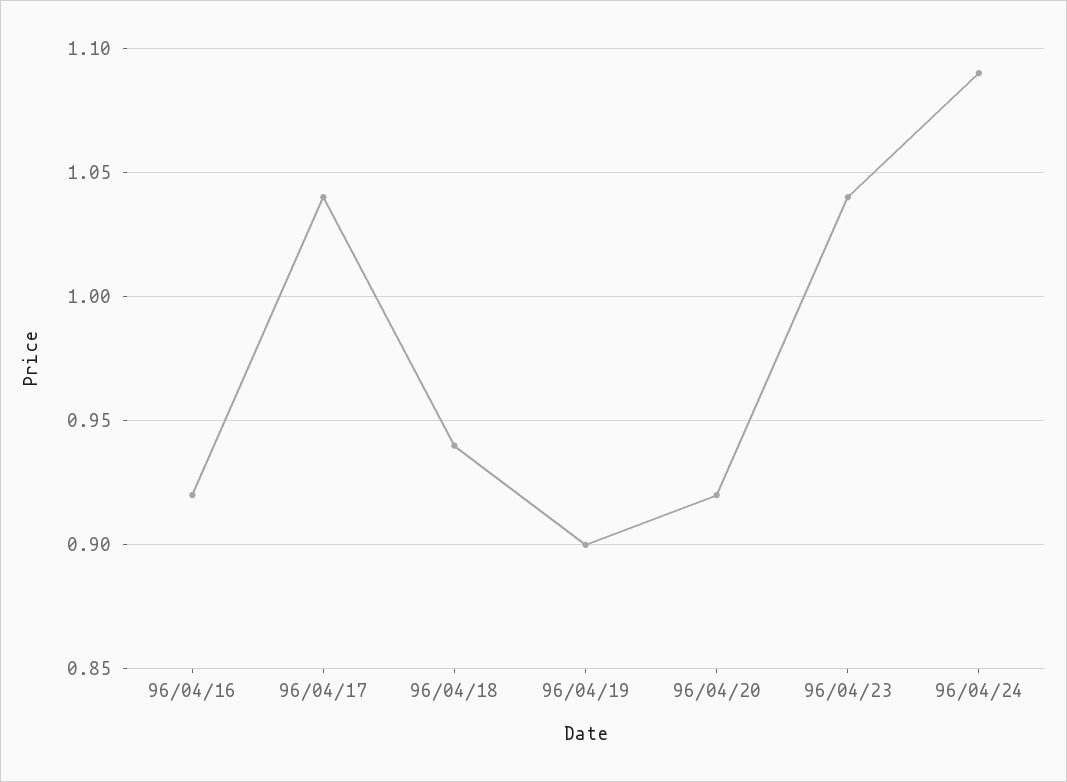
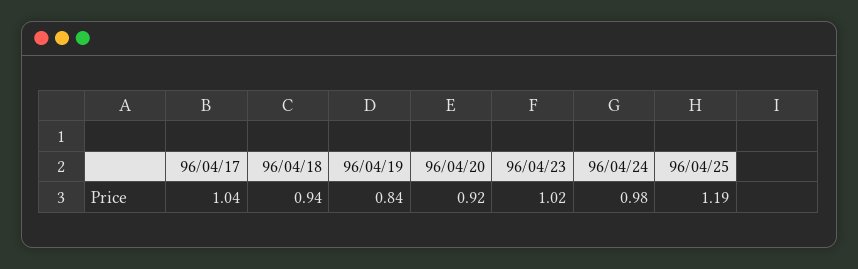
96/04/16: 0.92 -> none
96/04/19: 0.9 -> 0.84
96/04/23: 1.04 -> 1.02
96/04/24: 1.09 -> 0.98
96/04/25: none -> 1.19

